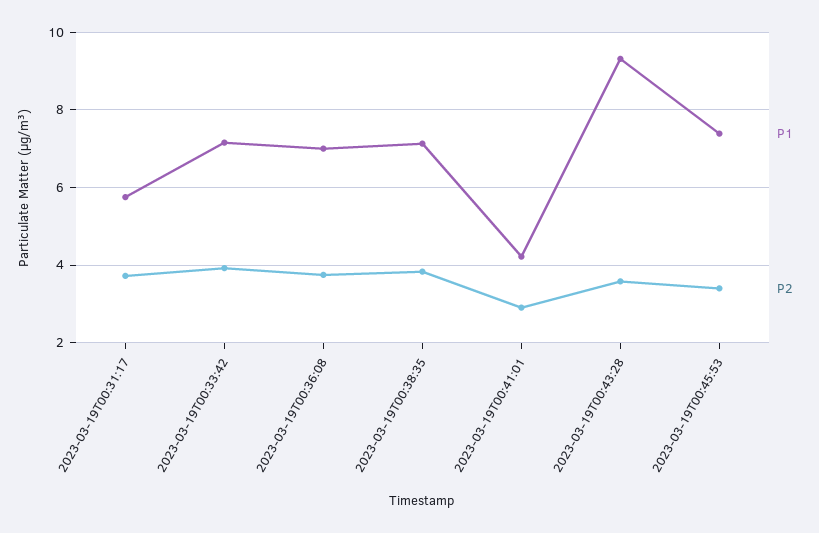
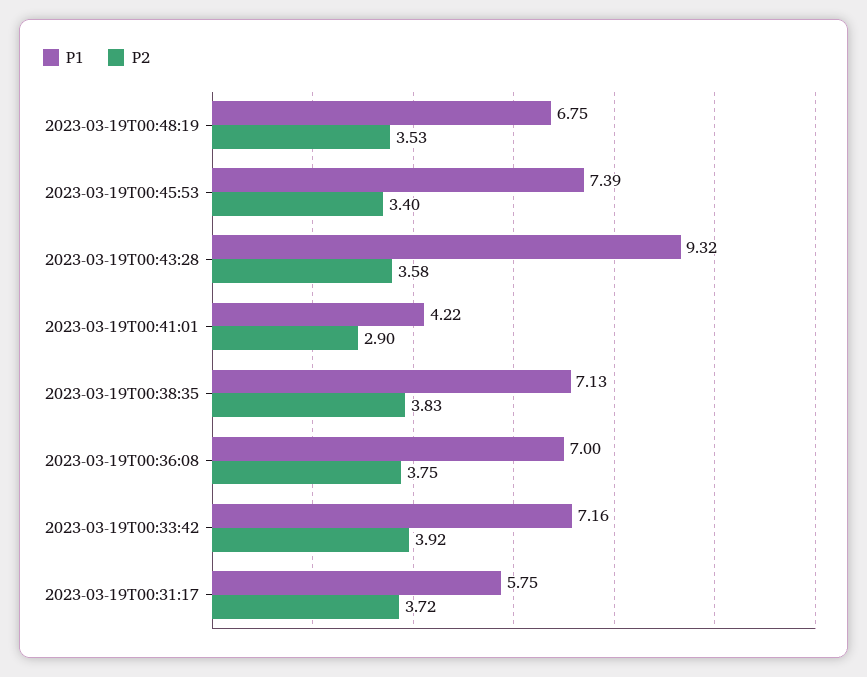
P1, 2023-03-19T00:48:19: none -> 6.75
P2, 2023-03-19T00:48:19: none -> 3.53

